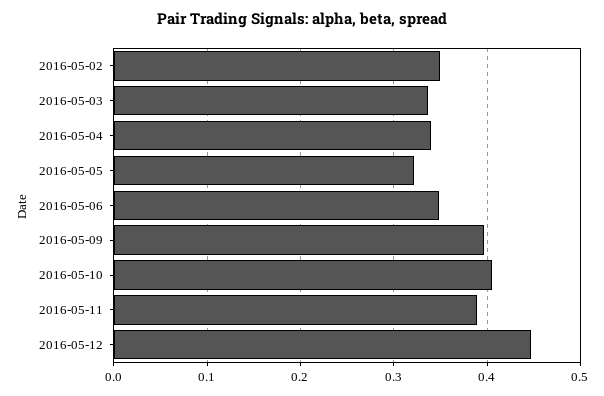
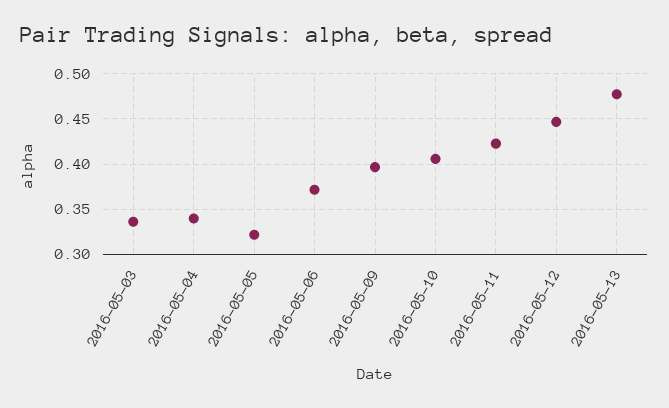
2016-05-02: 0.35 -> none
2016-05-06: 0.35 -> 0.37
2016-05-11: 0.39 -> 0.42
2016-05-13: none -> 0.48

